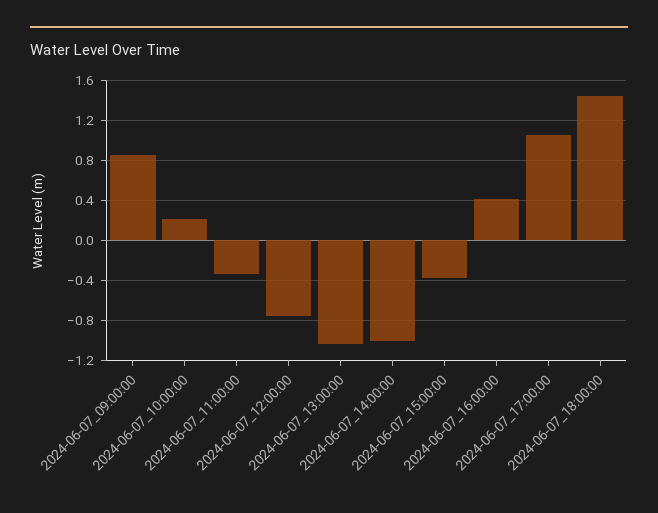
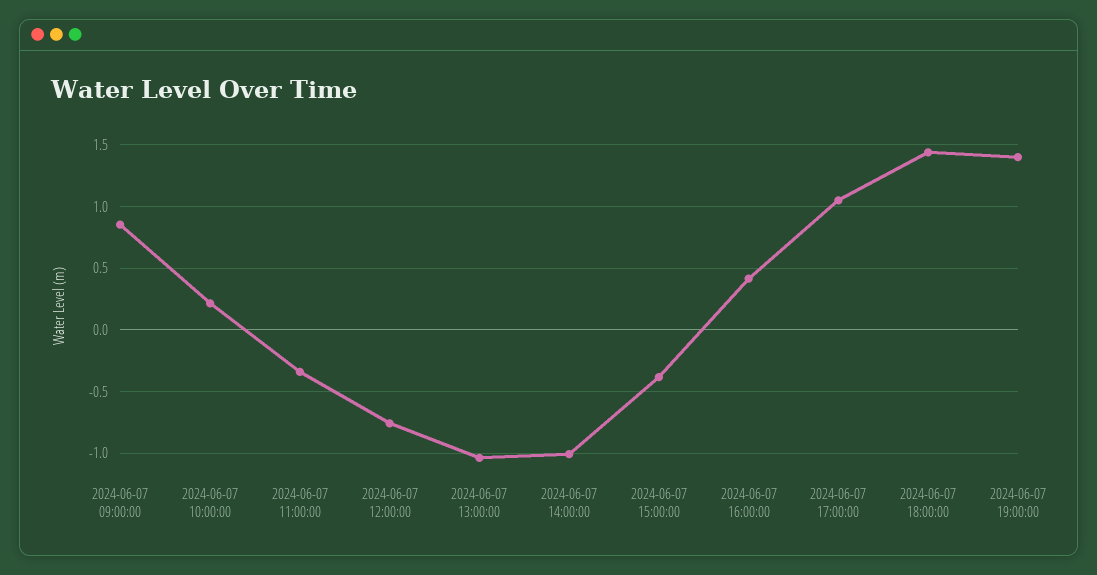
2024-06-07 19:00:00: none -> 1.4

